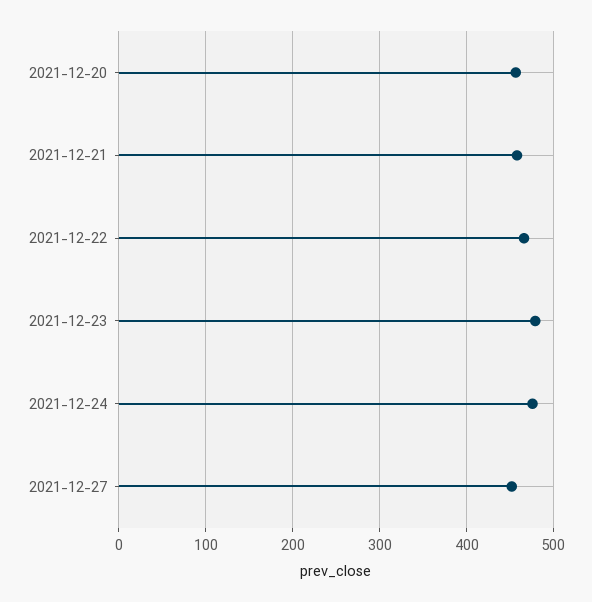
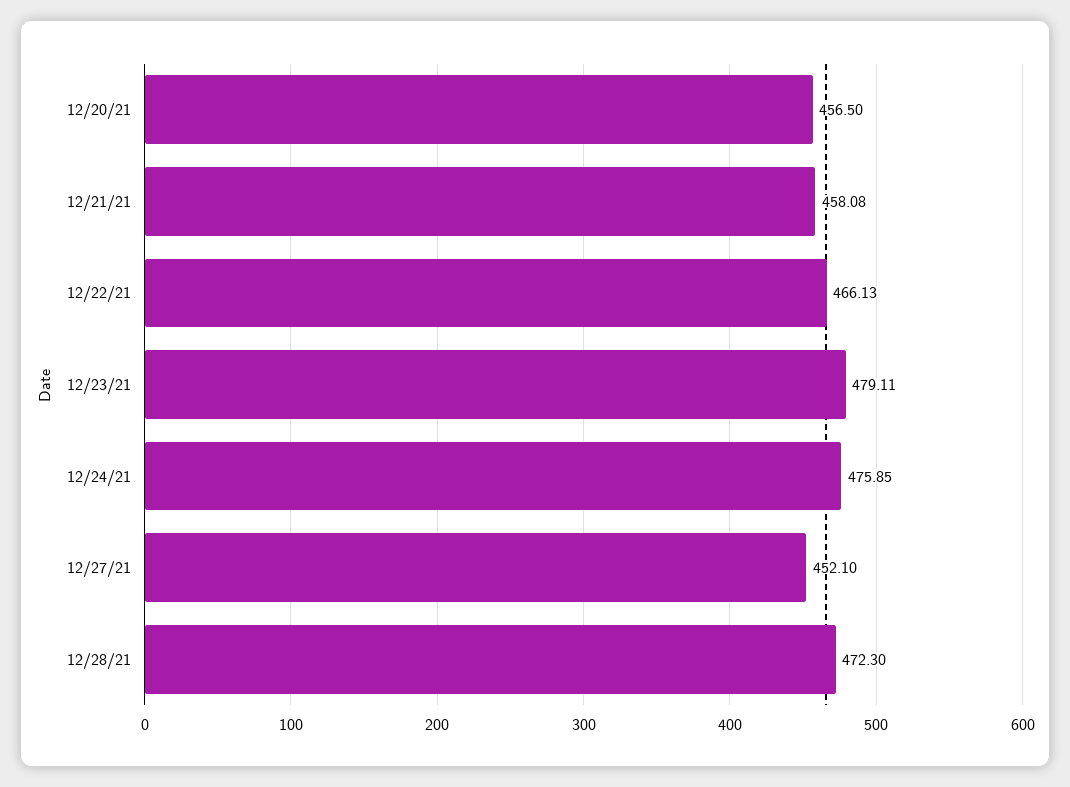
12/28/21: none -> 472.3

